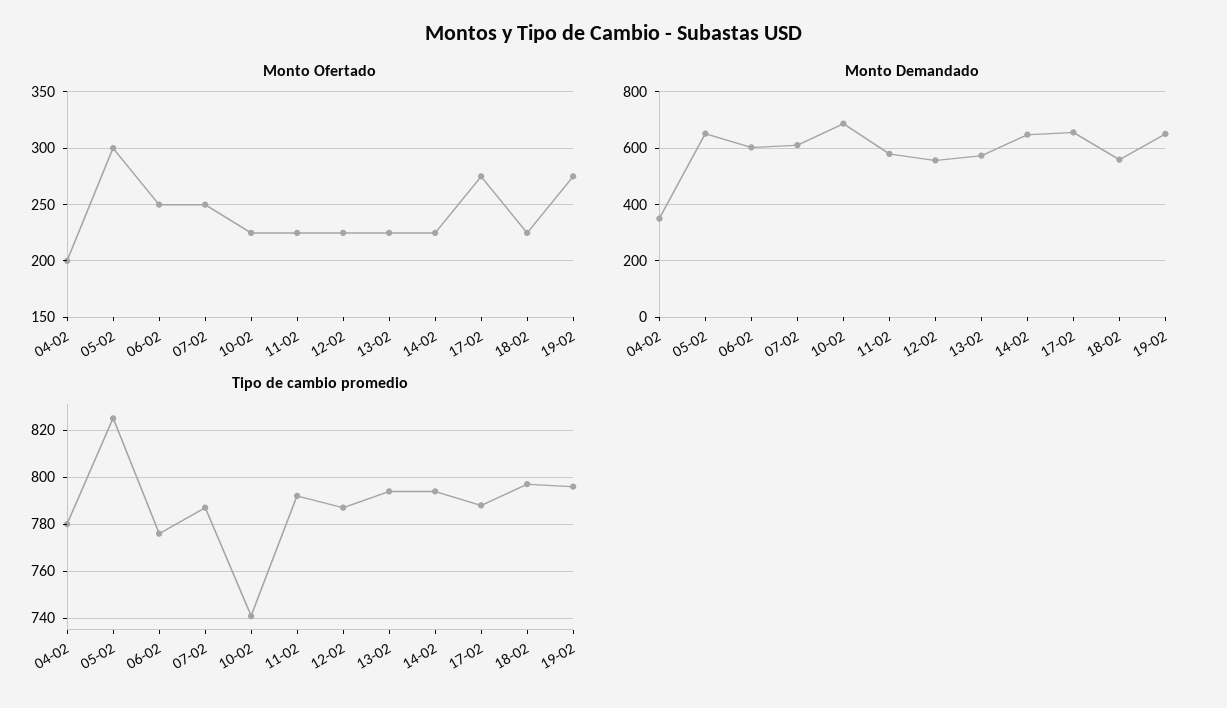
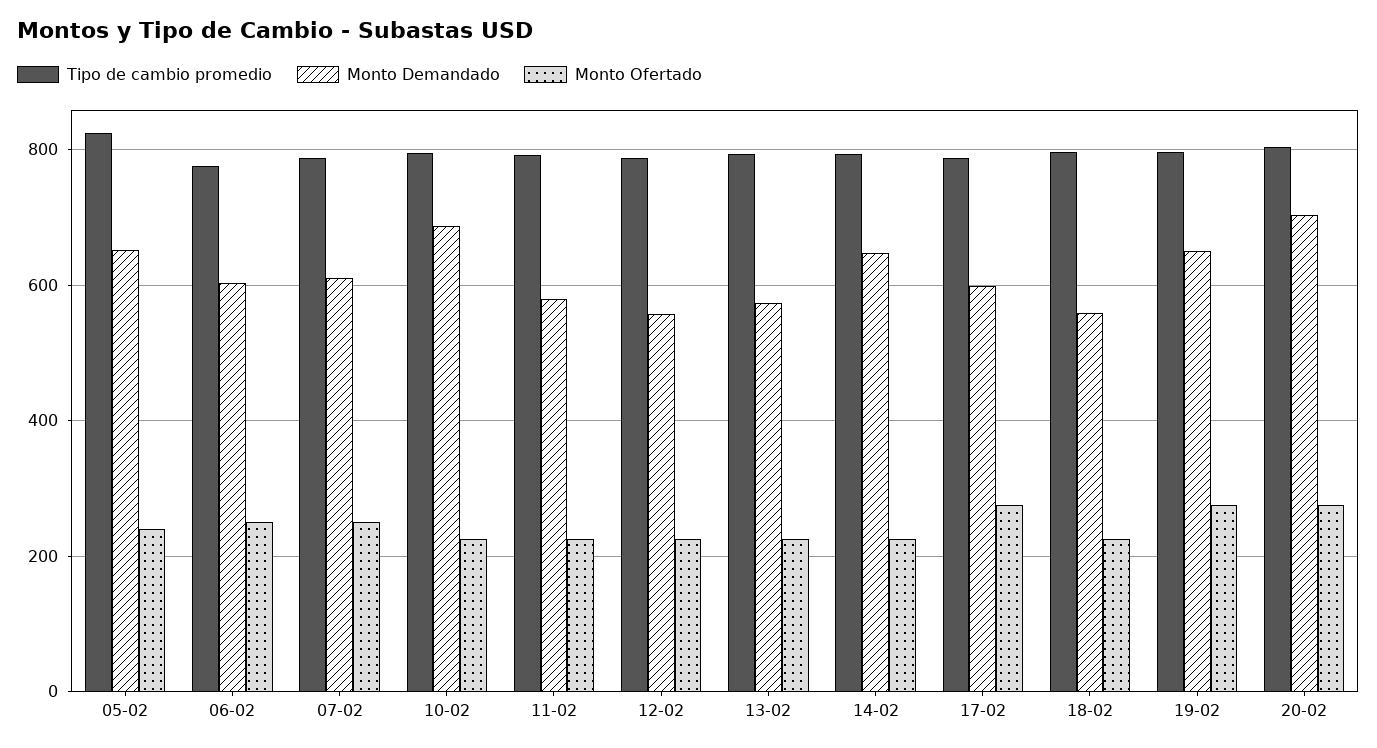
Monto Ofertado, 04-02: 200 -> none
Monto Ofertado, 05-02: 300 -> 240
Monto Demandado, 04-02: 350 -> none
Monto Demandado, 17-02: 650 -> 600
Tipo de cambio promedio, 04-02: 780 -> none
Tipo de cambio promedio, 10-02: 740 -> 800
Tipo de cambio promedio, 20-02: none -> 800
Monto Demandado, 20-02: none -> 700
Monto Ofertado, 20-02: none -> 280

